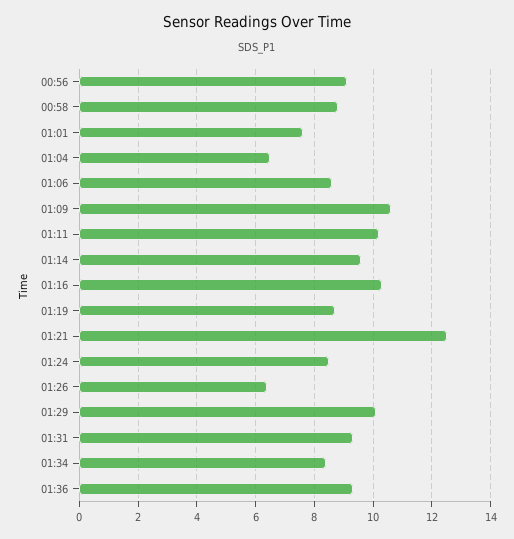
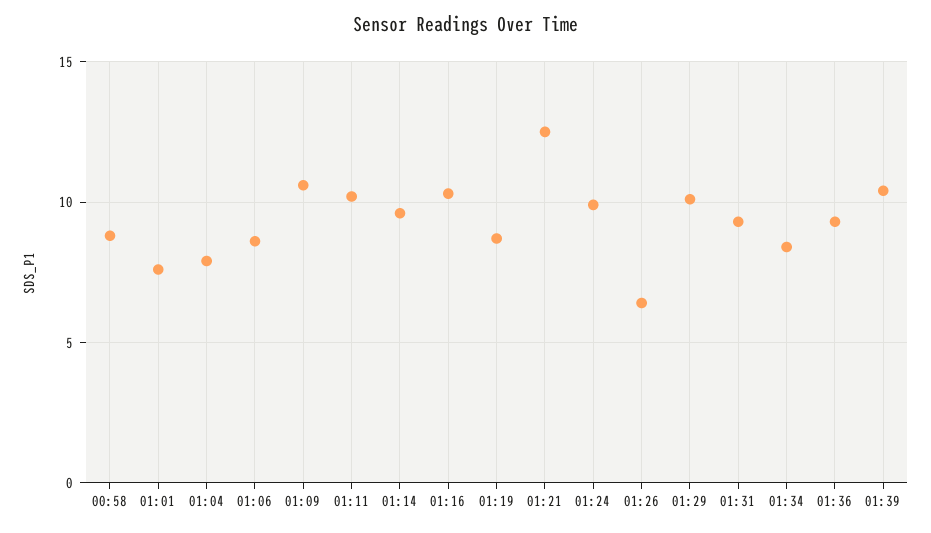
00:56: 9 -> none
01:04: 6.5 -> 8
01:24: 8.5 -> 10
01:39: none -> 10.5

